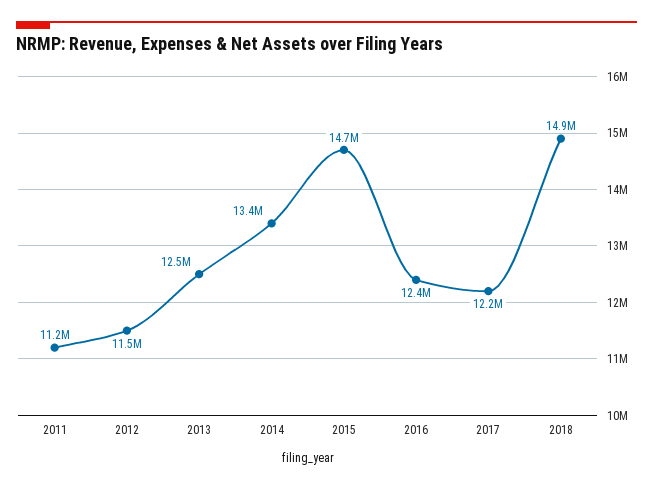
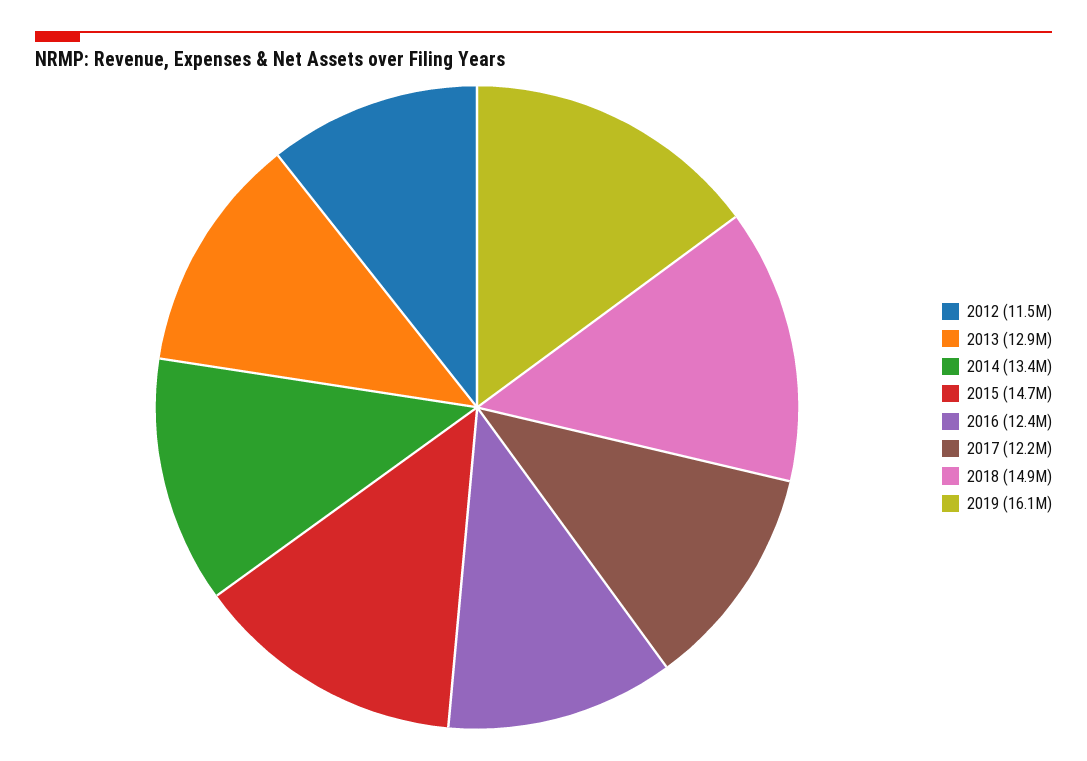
2011: 11200000 -> none
2013: 12500000 -> 12900000
2019: none -> 16100000

